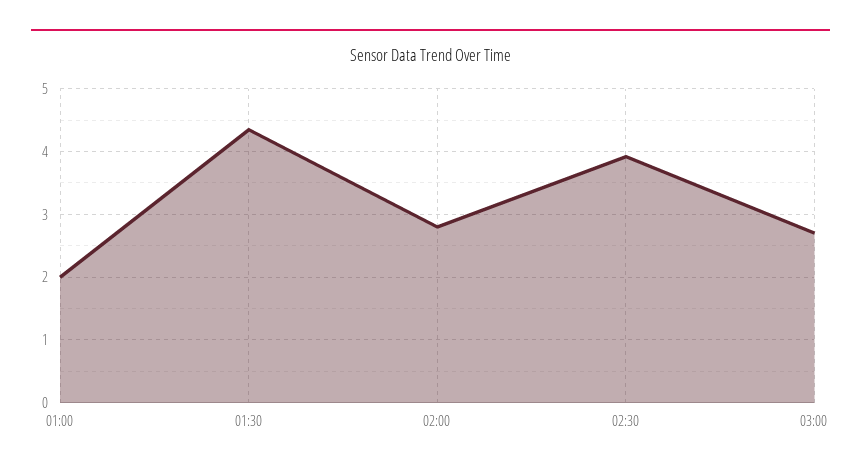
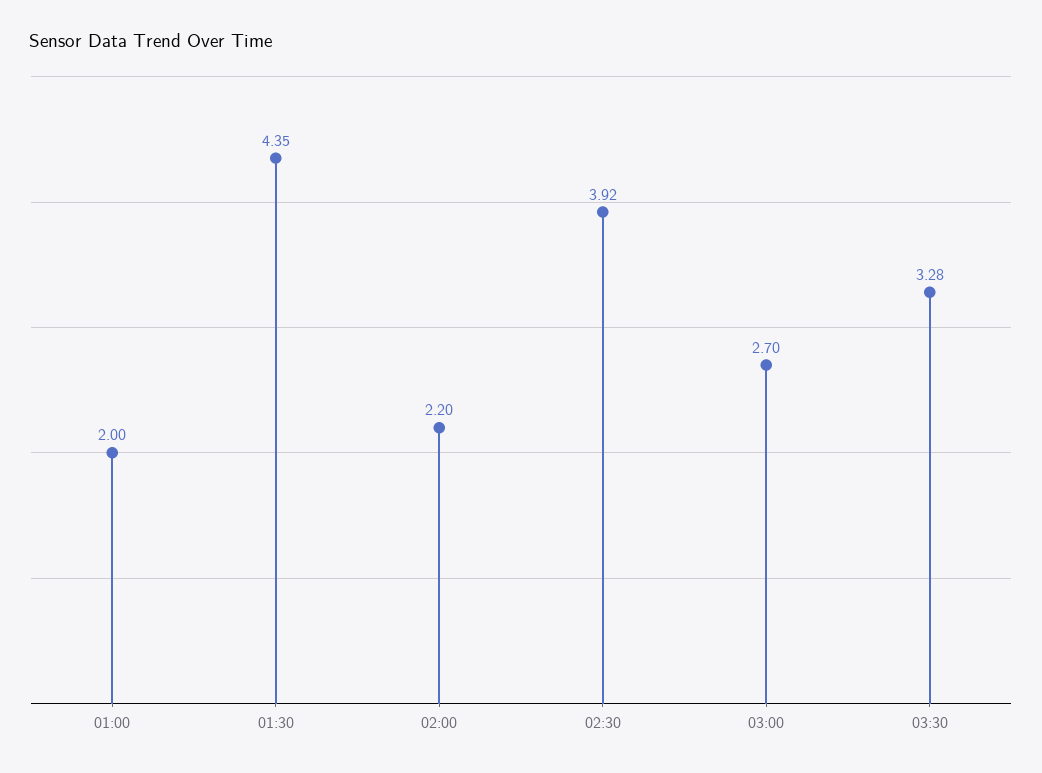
02:00: 2.8 -> 2.2
03:30: none -> 3.28

